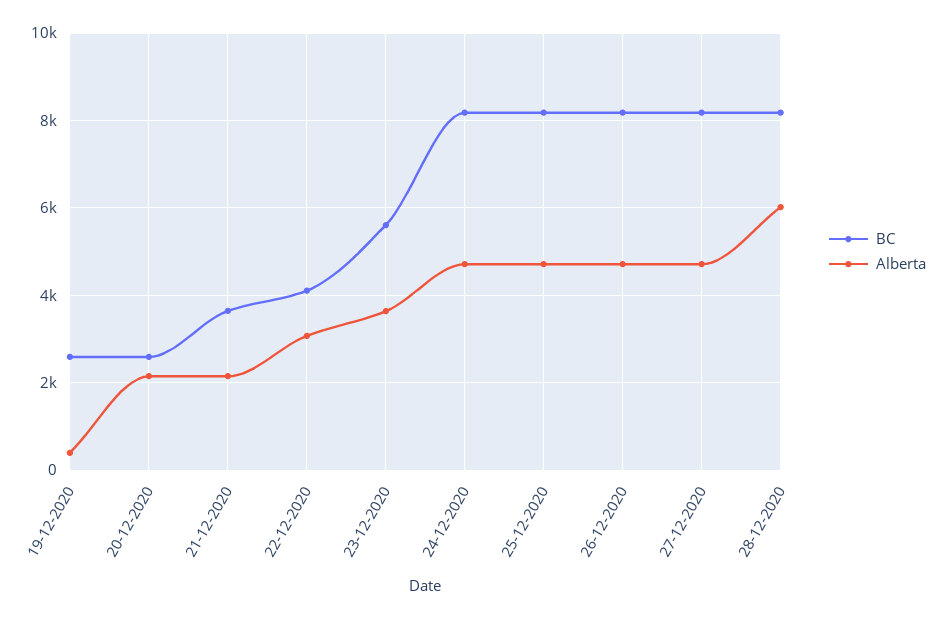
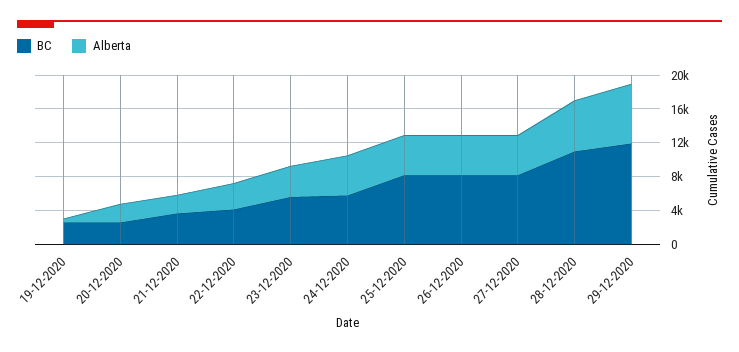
BC, 24-12-2020: 8200 -> 6000
BC, 28-12-2020: 8200 -> 11000
BC, 29-12-2020: none -> 12000
Alberta, 29-12-2020: none -> 7000

